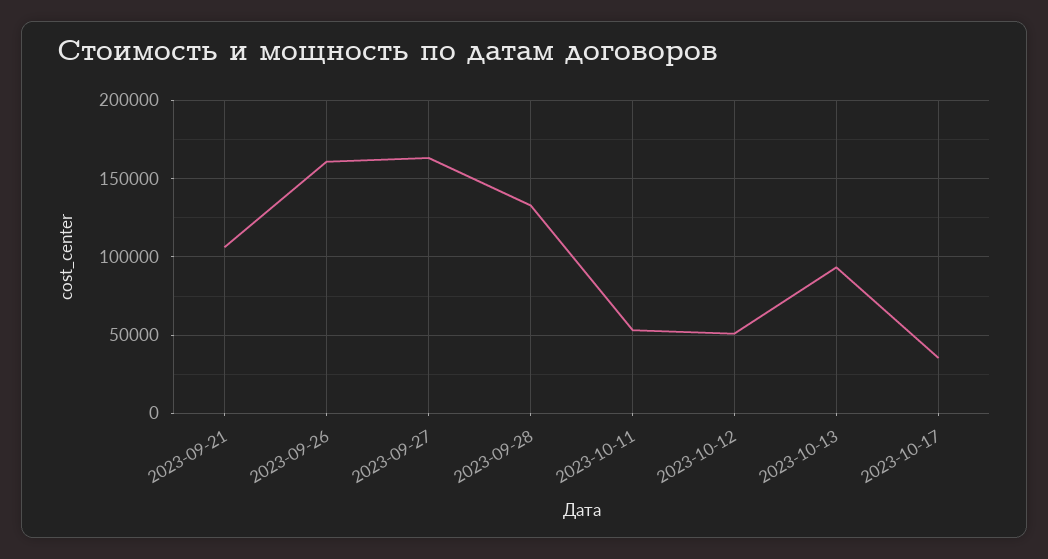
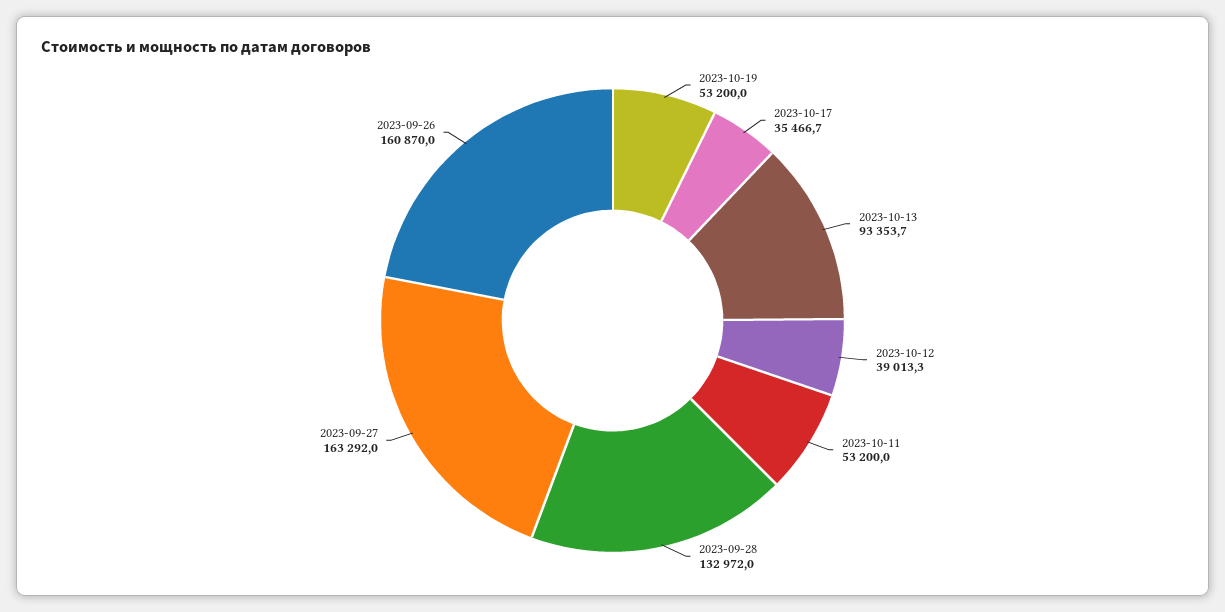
2023-09-21: 105000 -> none
2023-10-12: 50000 -> 39013.3
2023-10-19: none -> 53200

